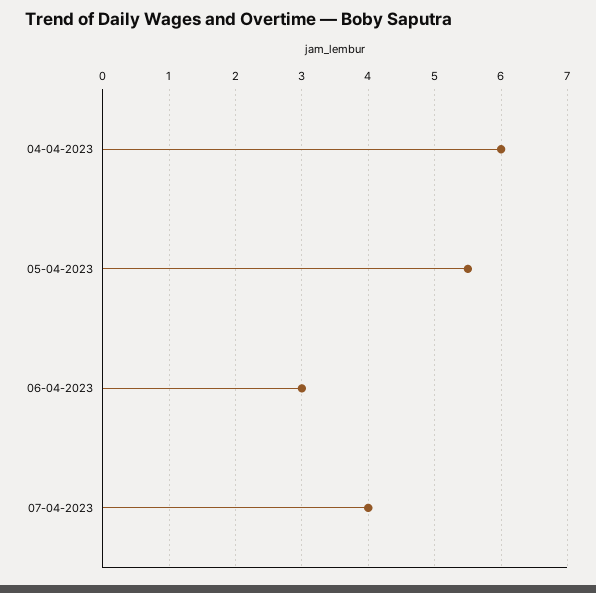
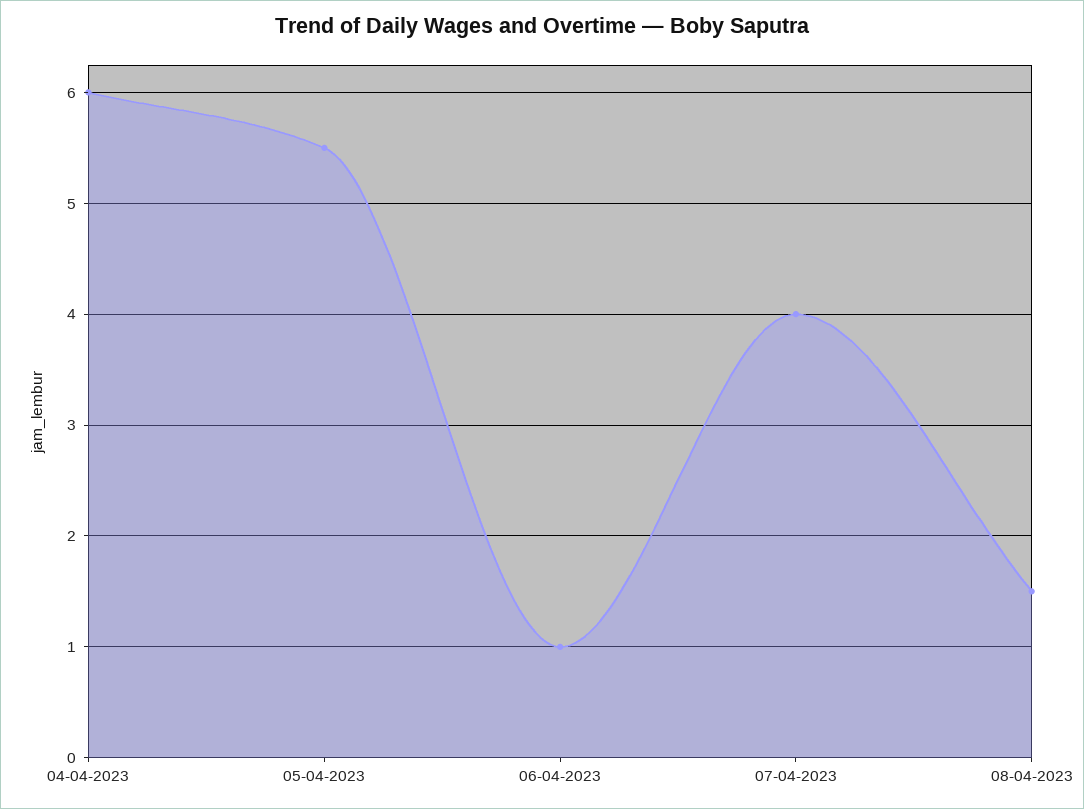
06-04-2023: 3 -> 1
08-04-2023: none -> 1.5

